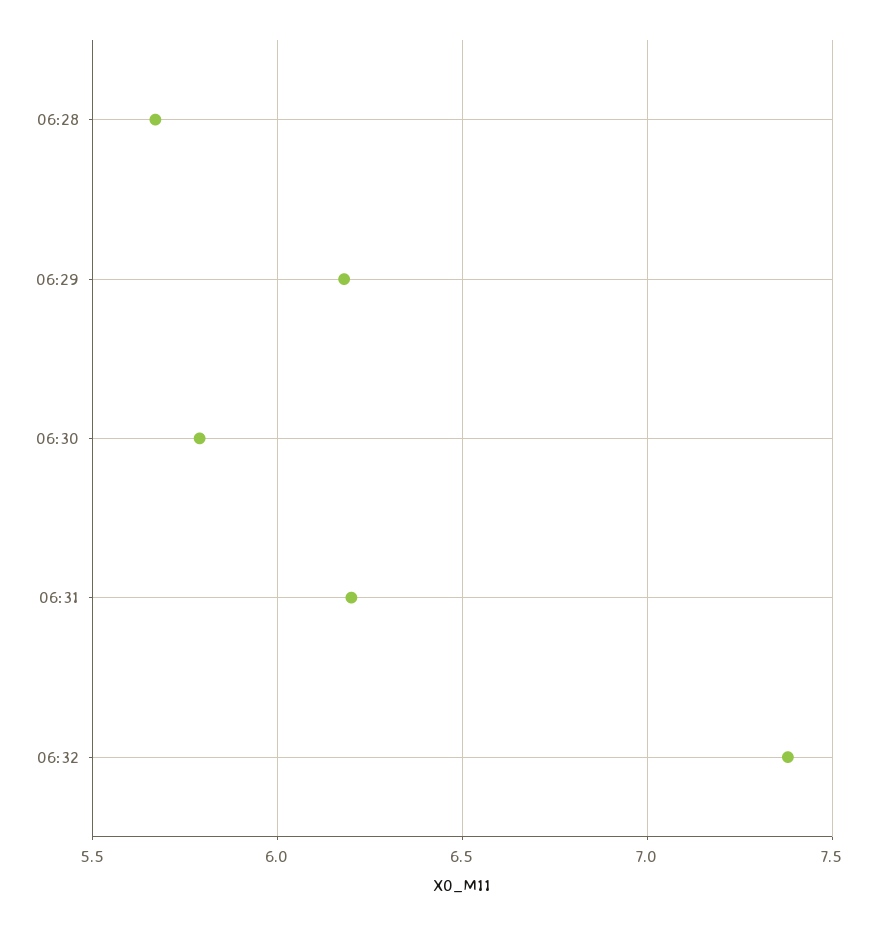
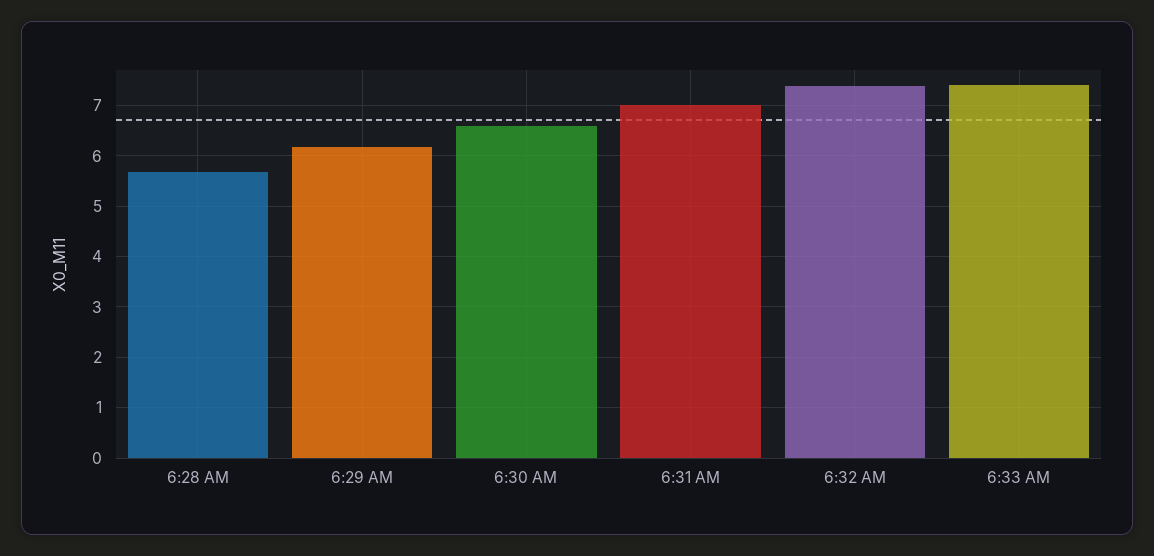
06:30: 5.8 -> 6.6
06:31: 6.2 -> 7
6:33 AM: none -> 7.4

